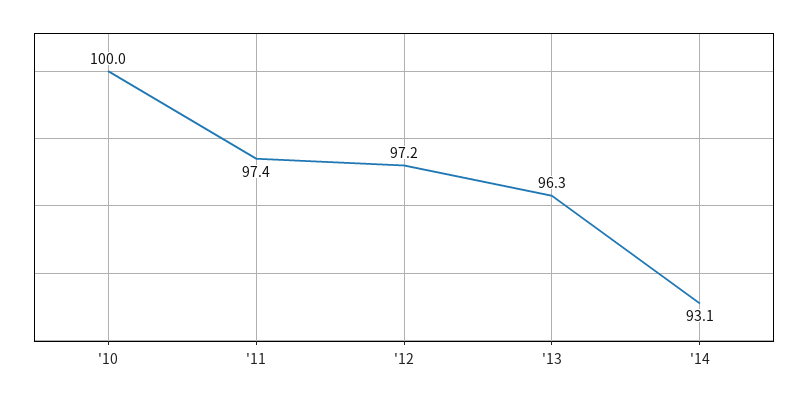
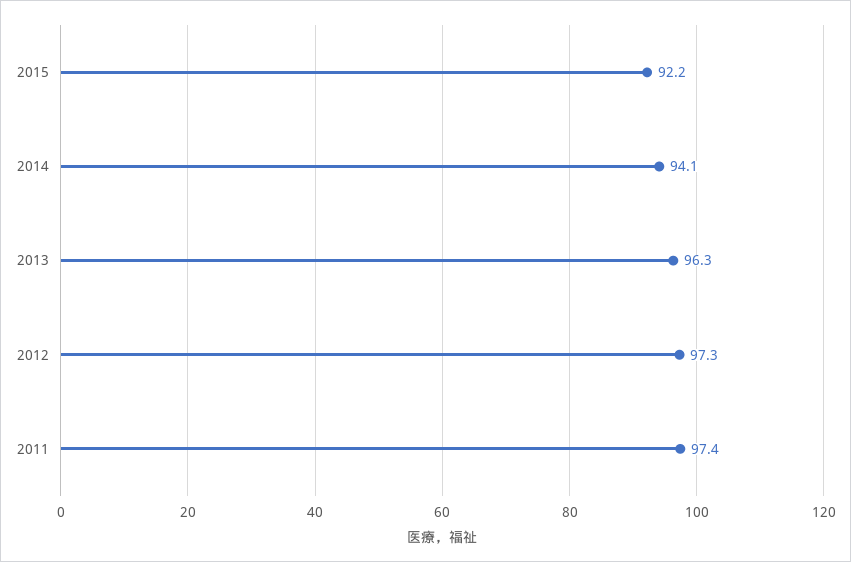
'10: 100 -> none
'12: 97.2 -> 97.3
'14: 93.1 -> 94.1
2015: none -> 92.2

